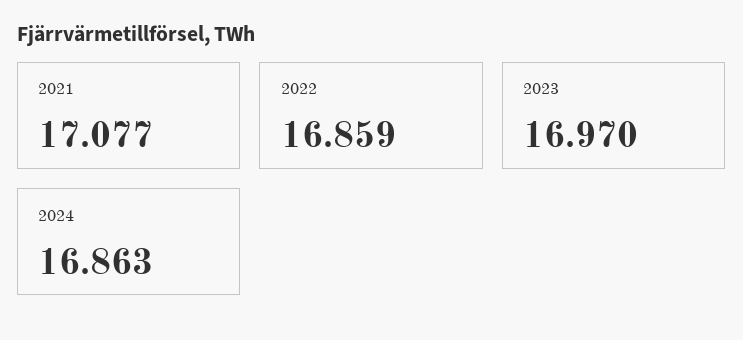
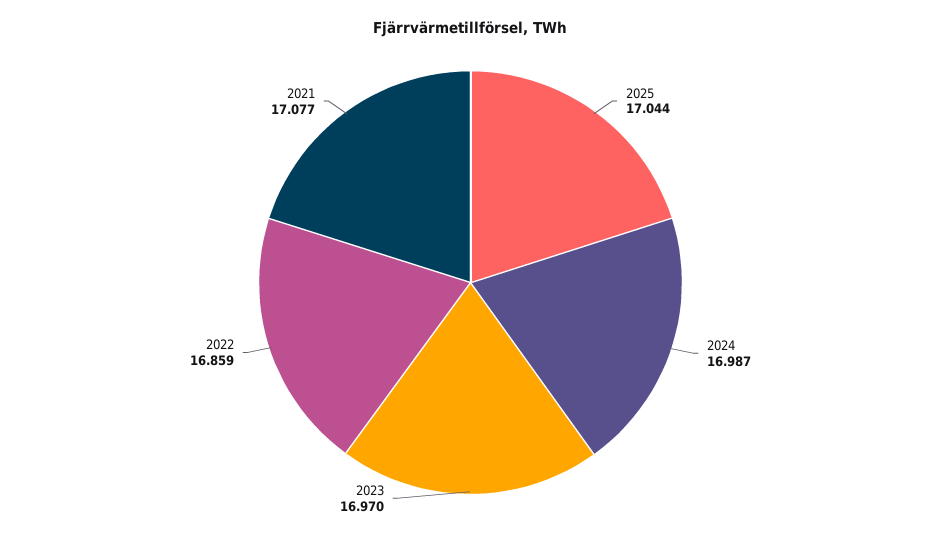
2024: 16.863 -> 16.987
2025: none -> 17.044

